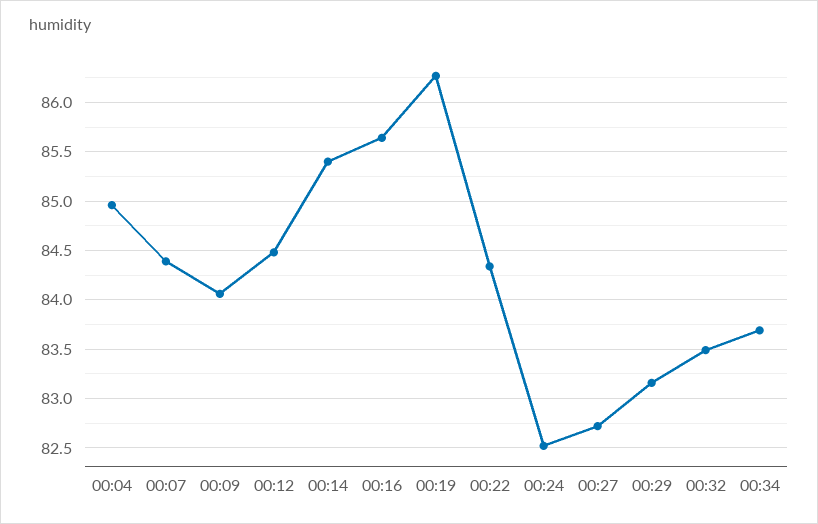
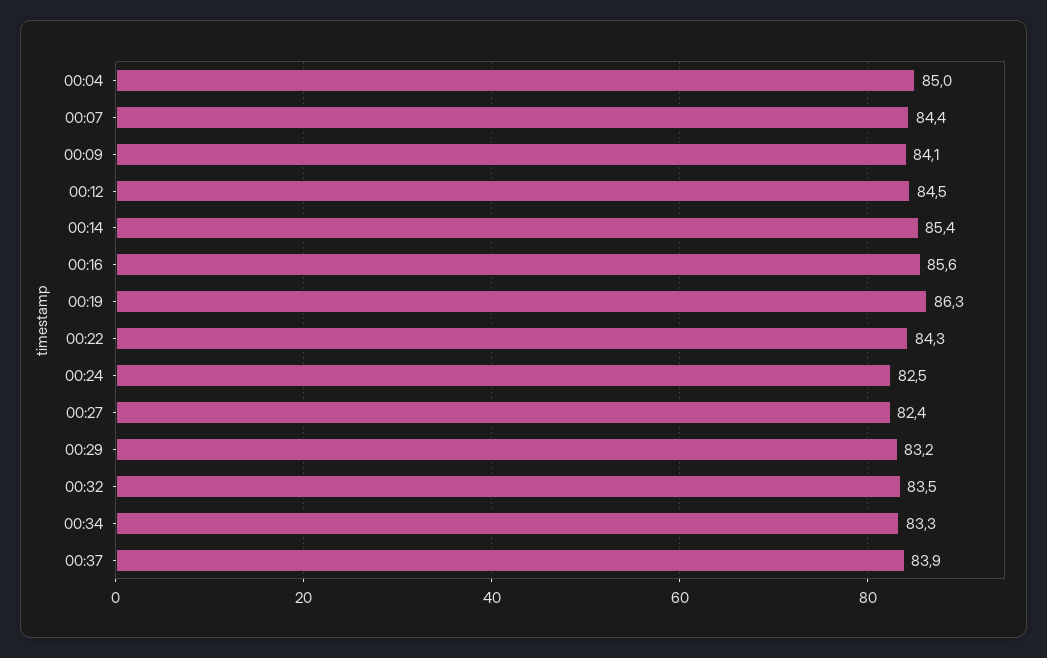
00:27: 82.7 -> 82.4
00:34: 83.7 -> 83.3
00:37: none -> 83.9

